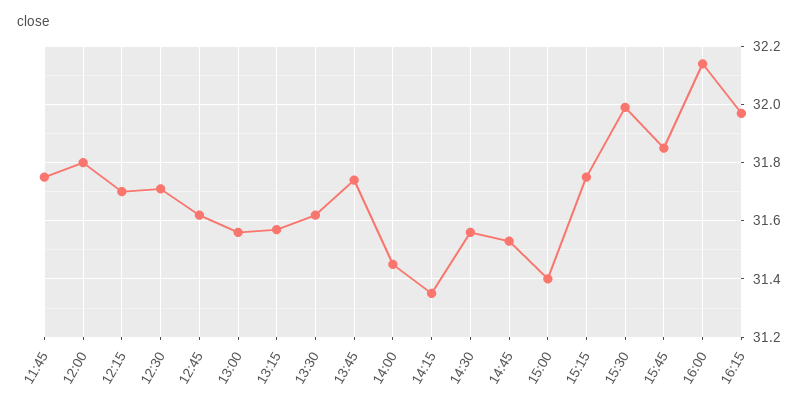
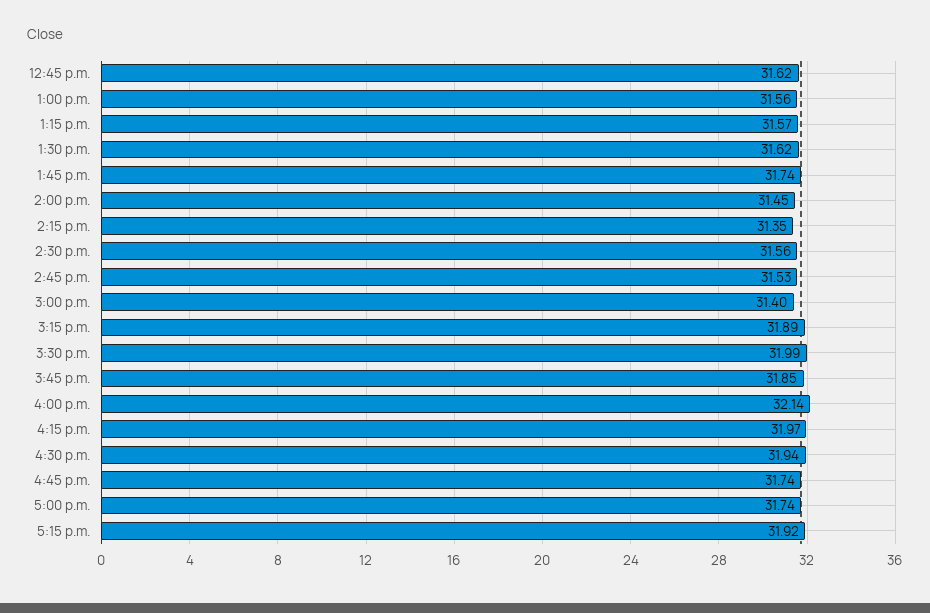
11:45: 31.75 -> none
12:00: 31.8 -> none
12:15: 31.7 -> none
12:30: 31.7 -> none
15:15: 31.75 -> 31.89
4:30 p.m.: none -> 31.94
4:45 p.m.: none -> 31.74
5:00 p.m.: none -> 31.74
5:15 p.m.: none -> 31.92

